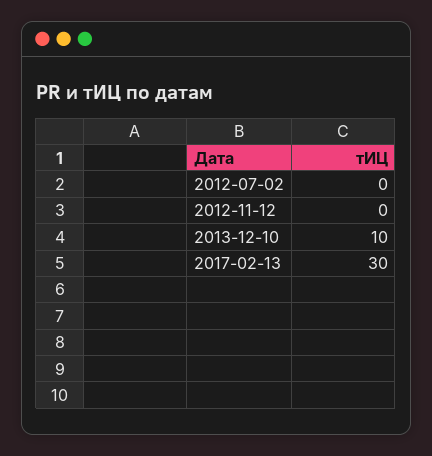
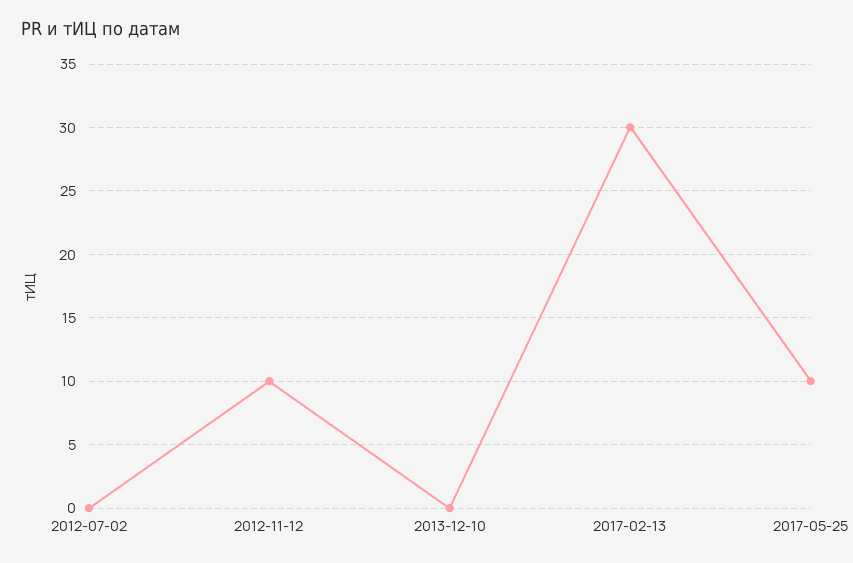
2012-11-12: 0 -> 10
2013-12-10: 10 -> 0
2017-05-25: none -> 10

